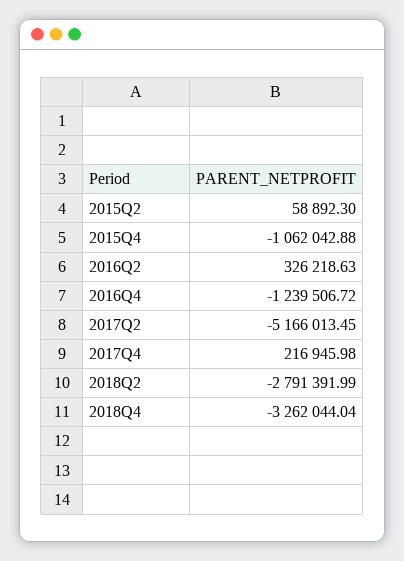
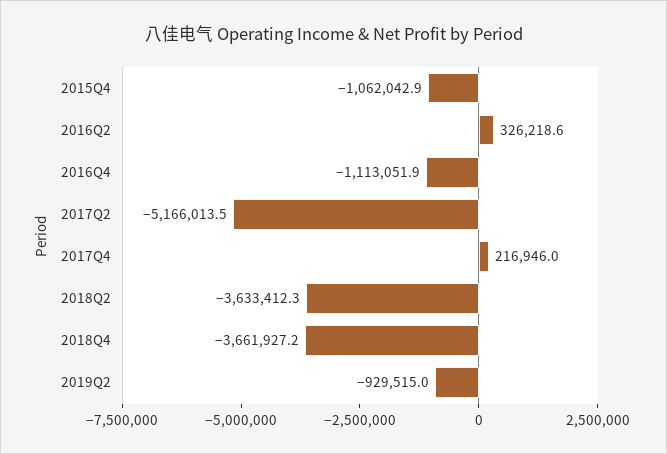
2015Q2: 58892.3 -> none
2016Q4: -1239506.72 -> -1113051.9
2018Q2: -2791391.99 -> -3633412.3
2018Q4: -3262044.04 -> -3661927.2
2019Q2: none -> -929515

